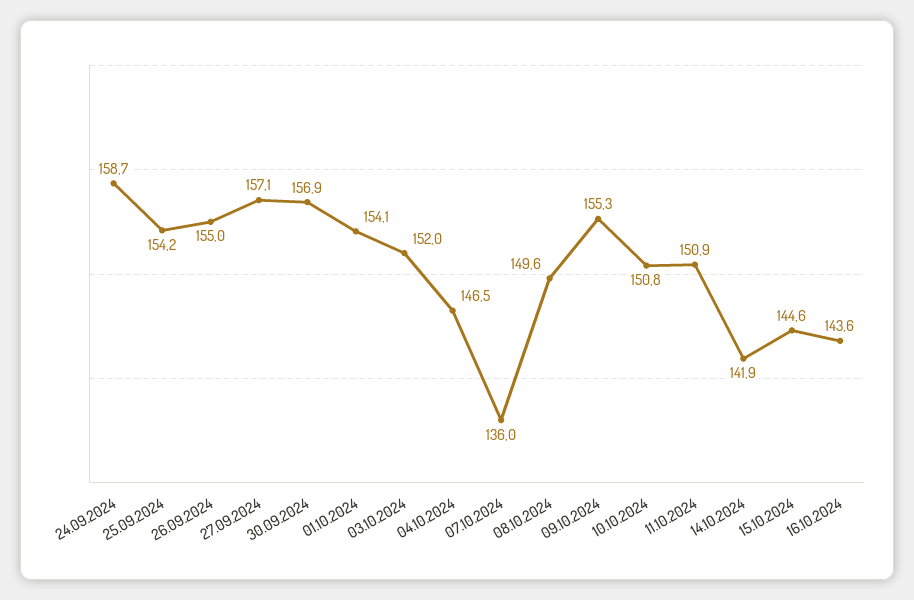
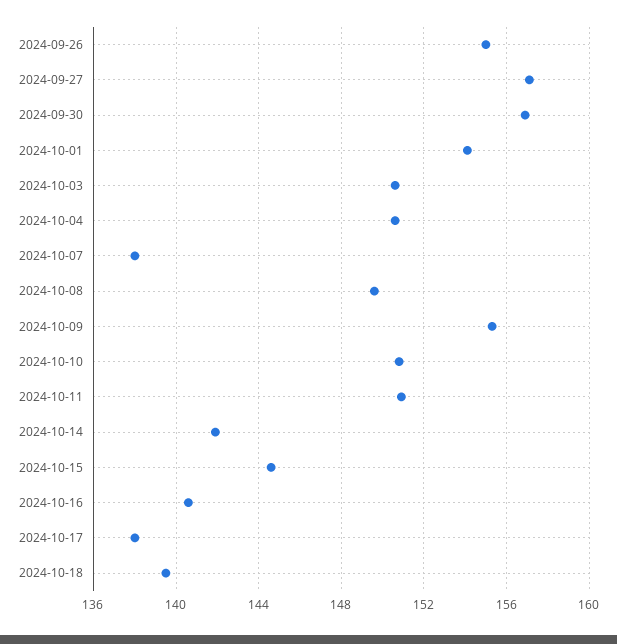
24.09.2024: 158.7 -> none
25.09.2024: 154.2 -> none
03.10.2024: 152 -> 150.5
04.10.2024: 146.5 -> 150.5
07.10.2024: 136 -> 138
16.10.2024: 143.6 -> 140.5
2024-10-17: none -> 138
2024-10-18: none -> 139.5

